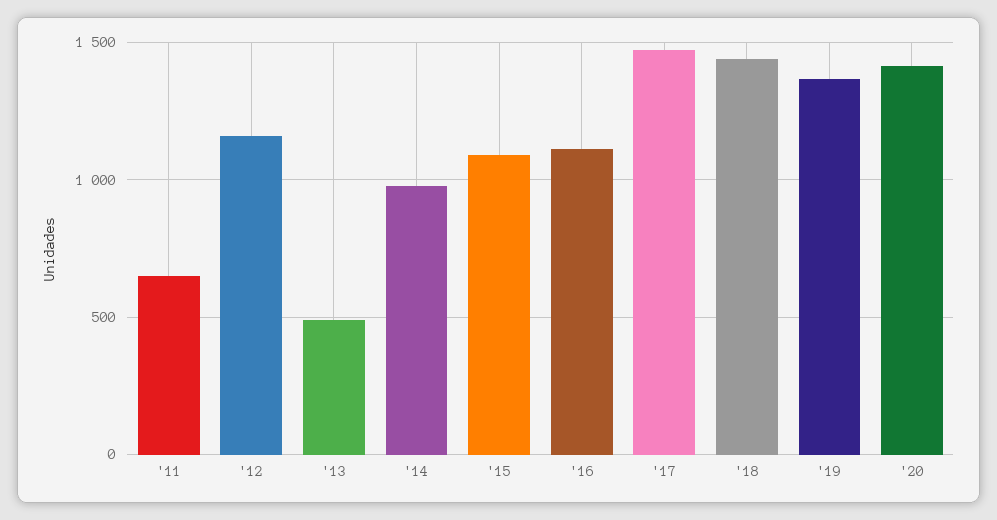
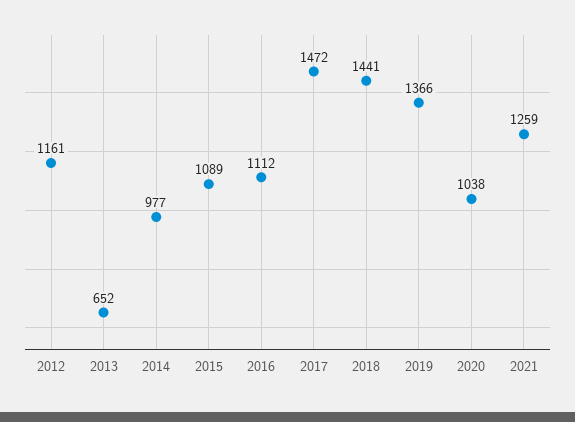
'11: 650 -> none
'13: 500 -> 652
'20: 1400 -> 1038
2021: none -> 1259

